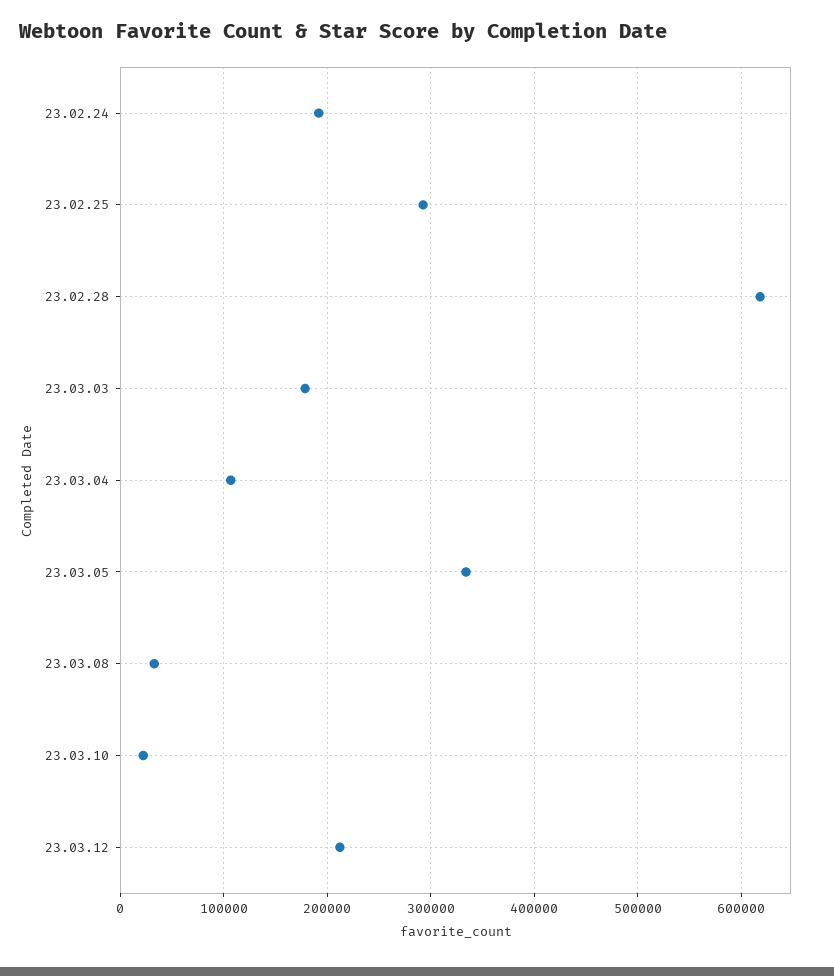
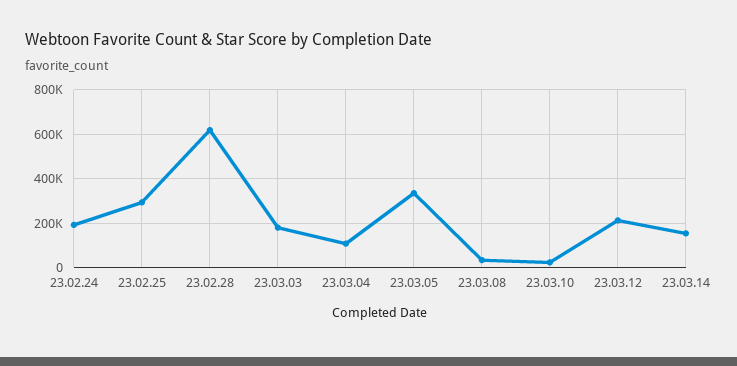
23.03.14: none -> 150000

